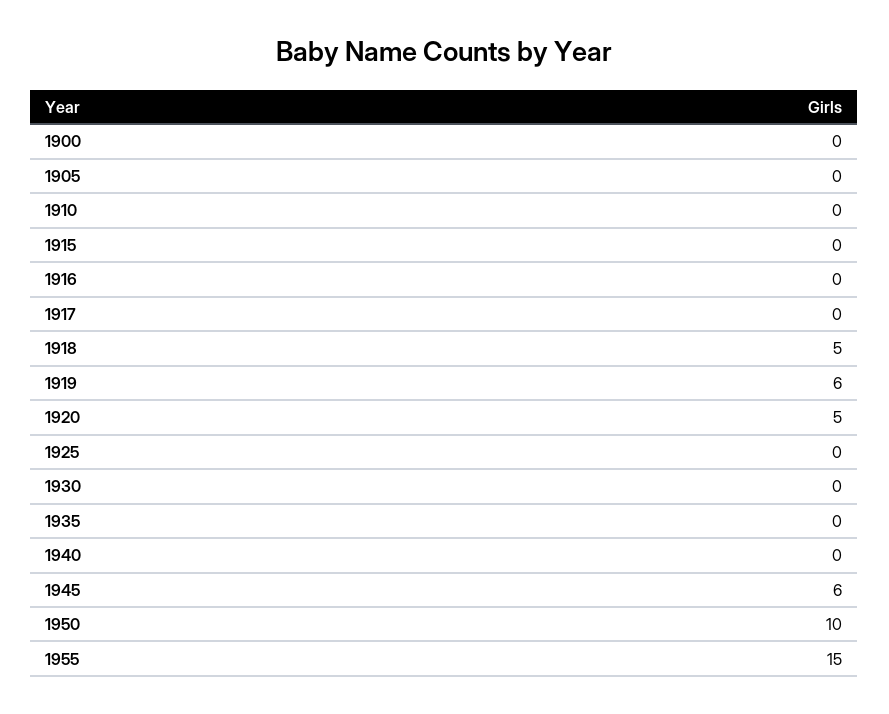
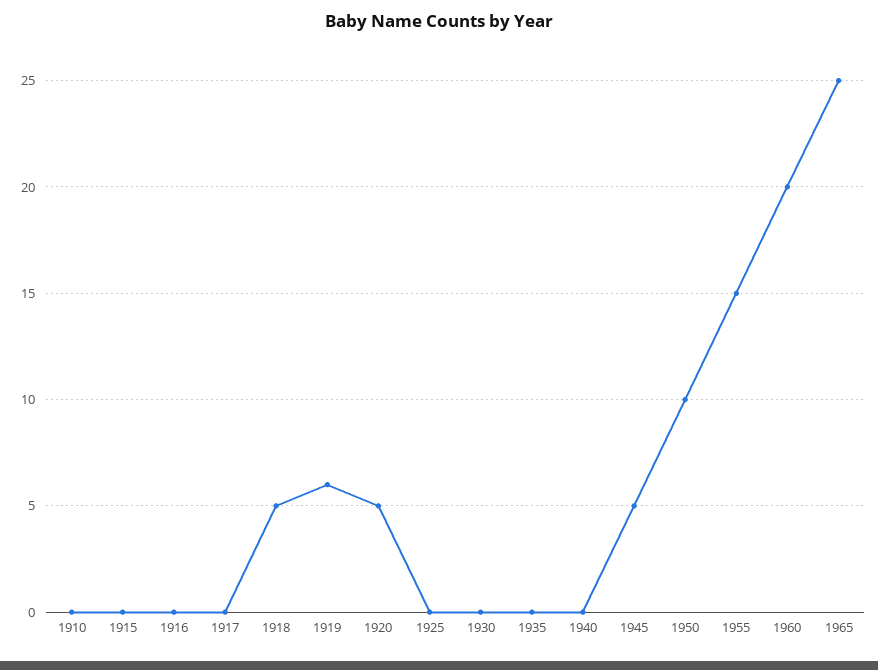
1900: 0 -> none
1905: 0 -> none
1945: 6 -> 5
1960: none -> 20
1965: none -> 25

